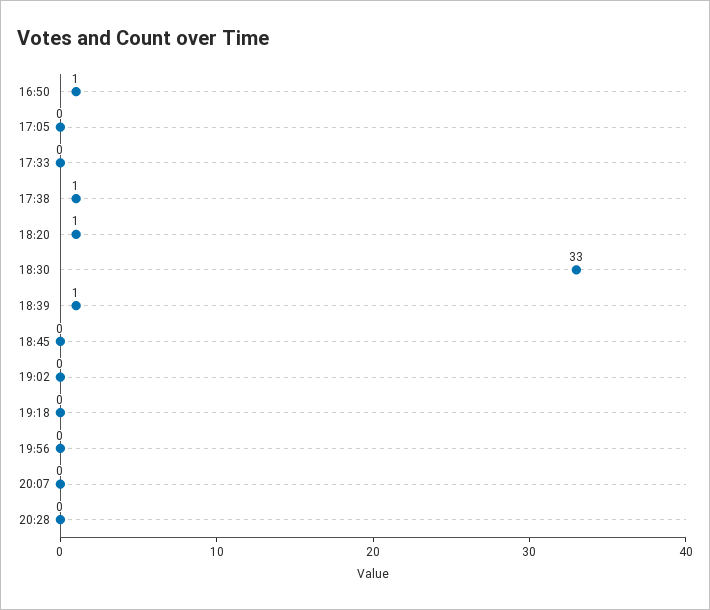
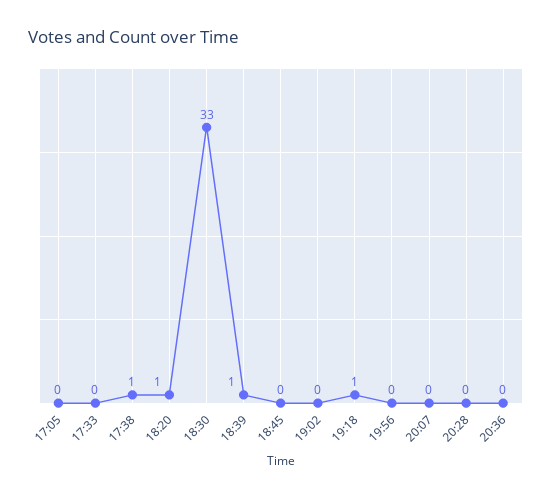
16:50: 1 -> none
19:18: 0 -> 1
20:36: none -> 0

